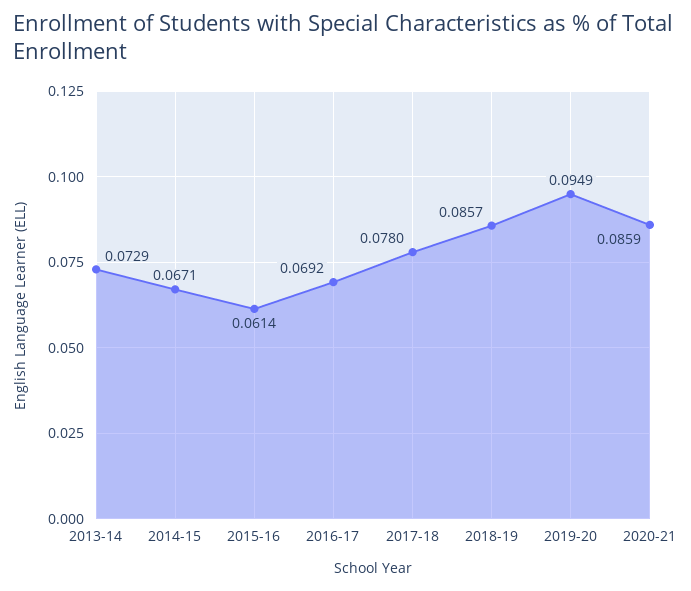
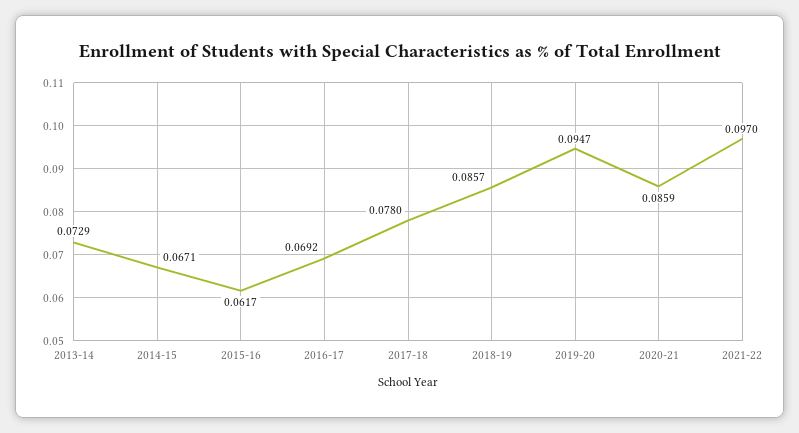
2015-16: 0.0614 -> 0.0617
2019-20: 0.0949 -> 0.0947
2021-22: none -> 0.097

